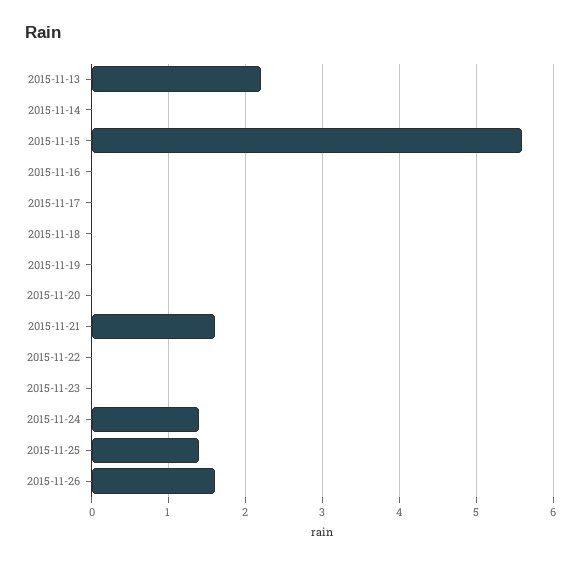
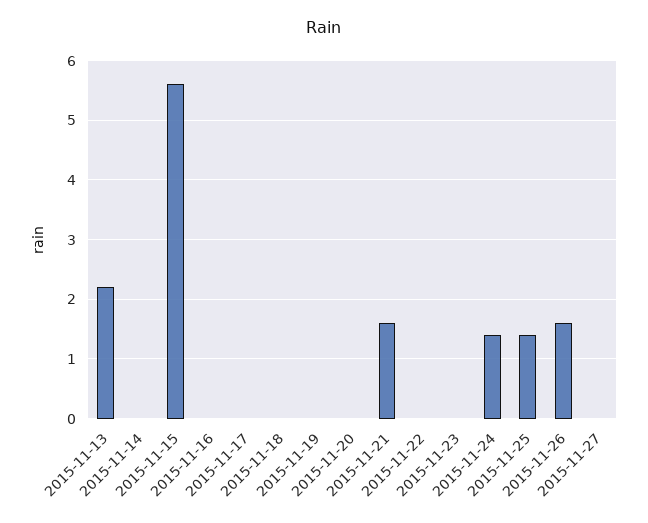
2015-11-27: none -> 0

